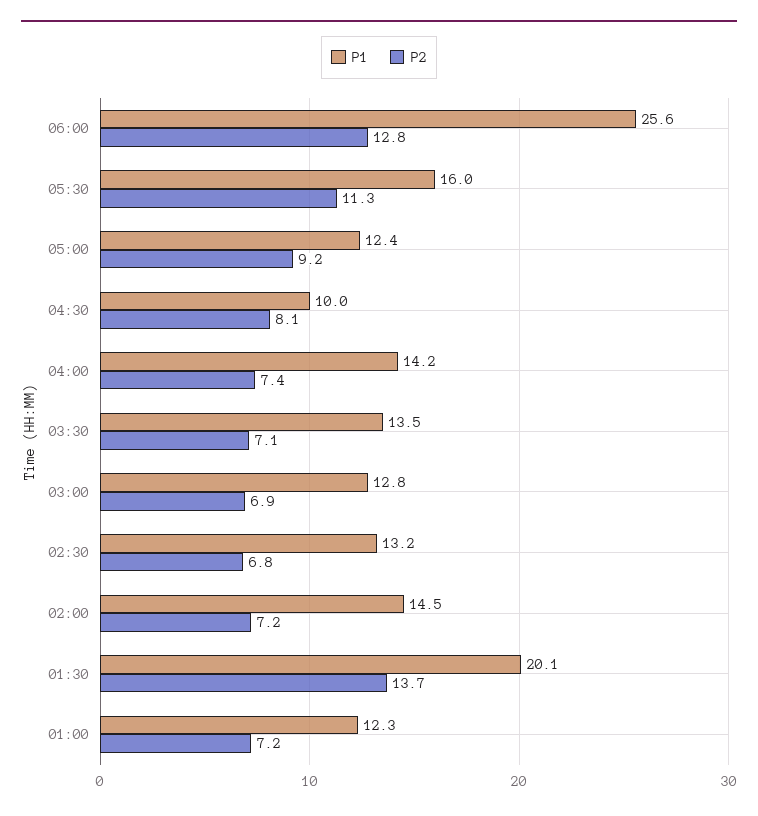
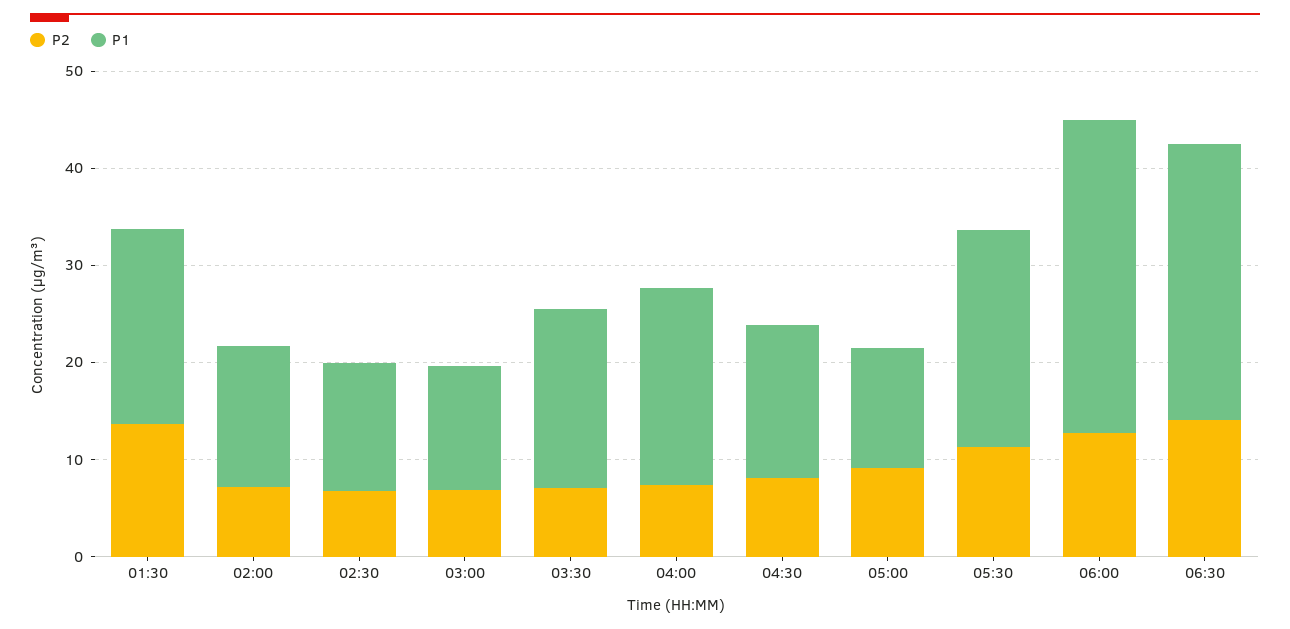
P1, 06:00: 25.6 -> 32
P1, 05:30: 16 -> 22
P1, 04:30: 10 -> 16
P1, 04:00: 14.2 -> 20
P1, 03:30: 13.5 -> 18
P1, 01:00: 12.3 -> none
P2, 01:00: 7.2 -> none
P2, 06:30: none -> 14
P1, 06:30: none -> 28

